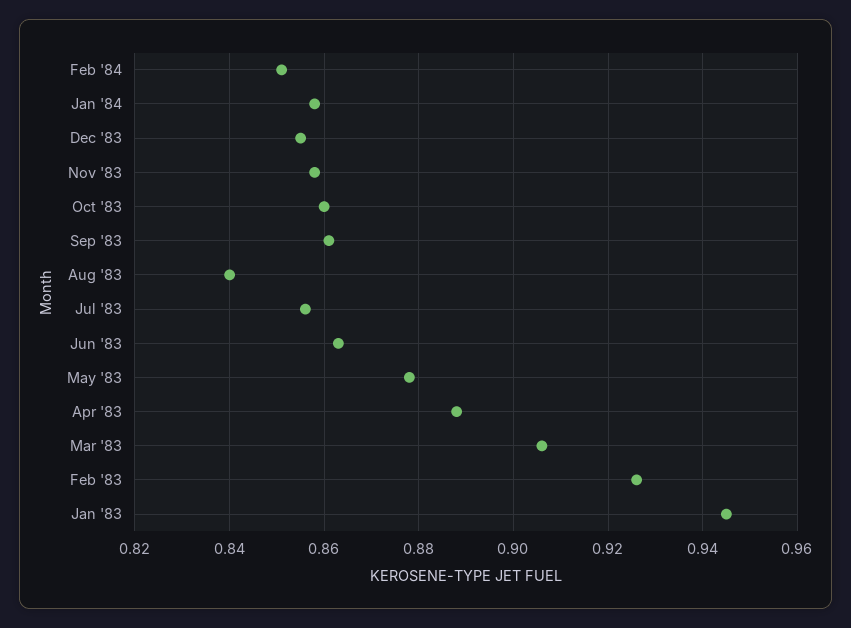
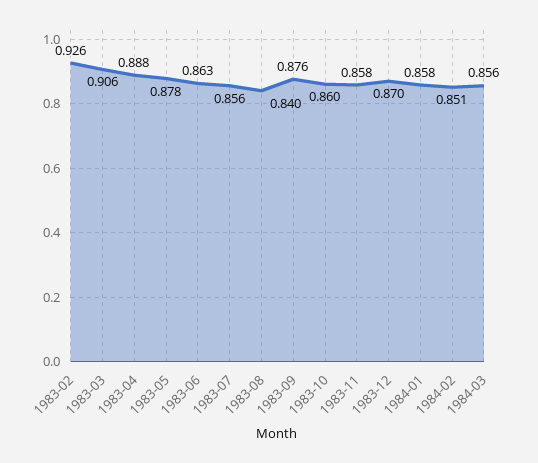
Dec '83: 0.855 -> 0.87
Sep '83: 0.86 -> 0.876
Jan '83: 0.945 -> none
1984-03: none -> 0.856

